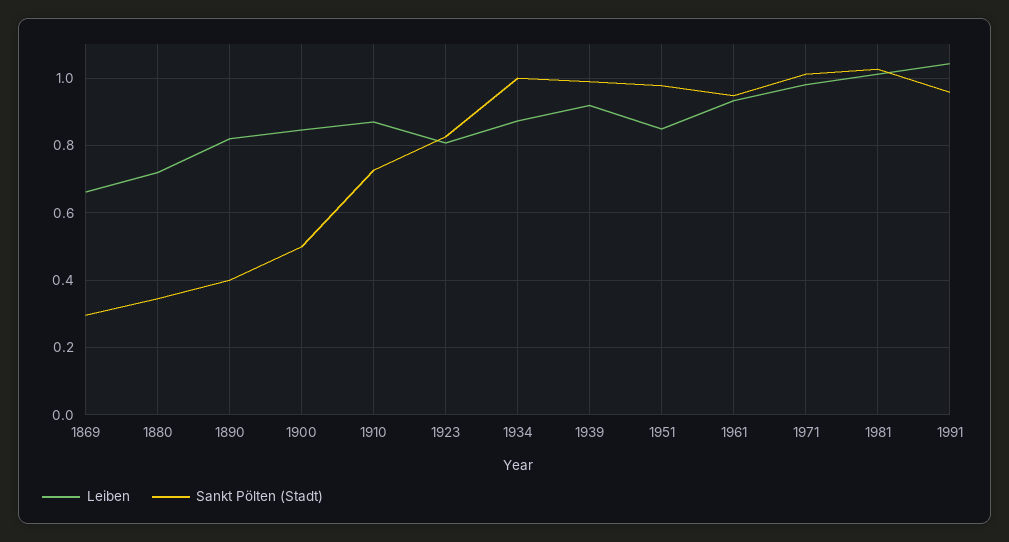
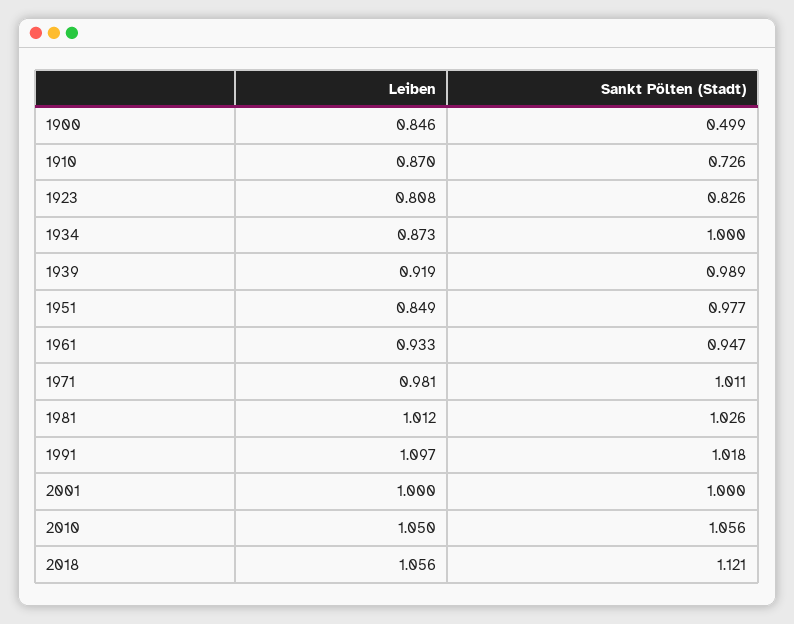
Leiben, 1869: 0.66 -> none
Sankt Pölten (Stadt), 1869: 0.3 -> none
Leiben, 1880: 0.72 -> none
Sankt Pölten (Stadt), 1880: 0.34 -> none
Leiben, 1890: 0.82 -> none
Sankt Pölten (Stadt), 1890: 0.4 -> none
Leiben, 1991: 1.04 -> 1.097
Sankt Pölten (Stadt), 1991: 0.96 -> 1.018
Leiben, 2001: none -> 1
Sankt Pölten (Stadt), 2001: none -> 1
Leiben, 2010: none -> 1.05
Sankt Pölten (Stadt), 2010: none -> 1.056
Leiben, 2018: none -> 1.056
Sankt Pölten (Stadt), 2018: none -> 1.121

